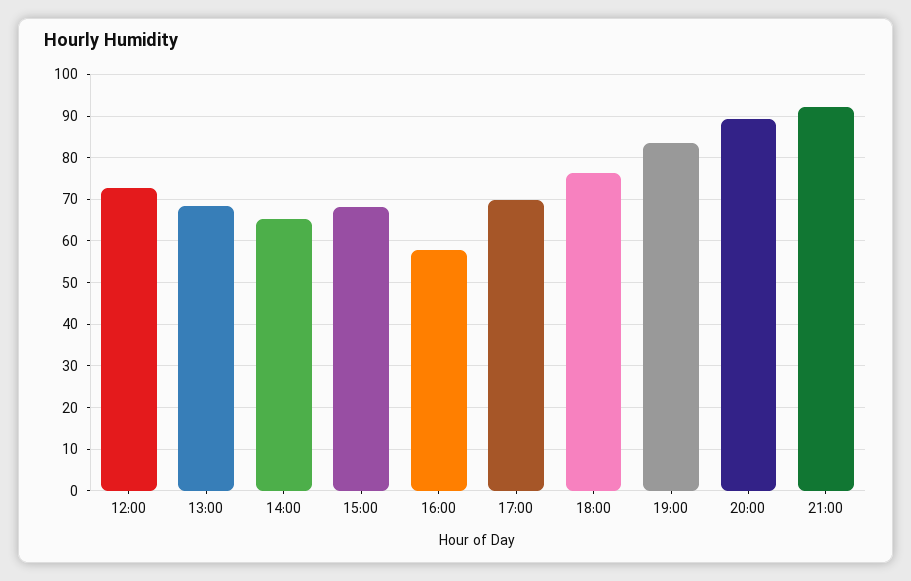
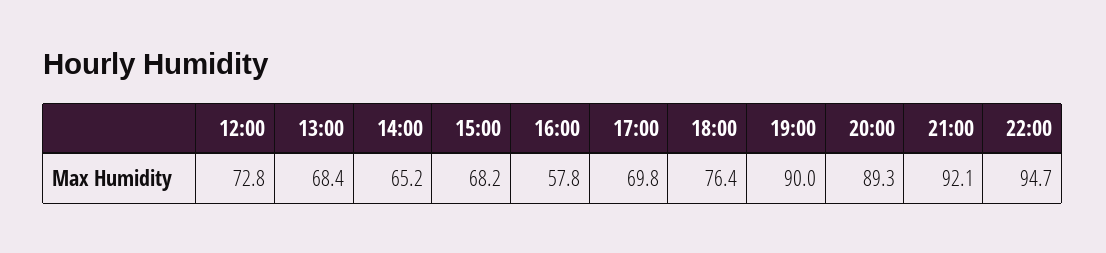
19:00: 84 -> 90
22:00: none -> 94.7

